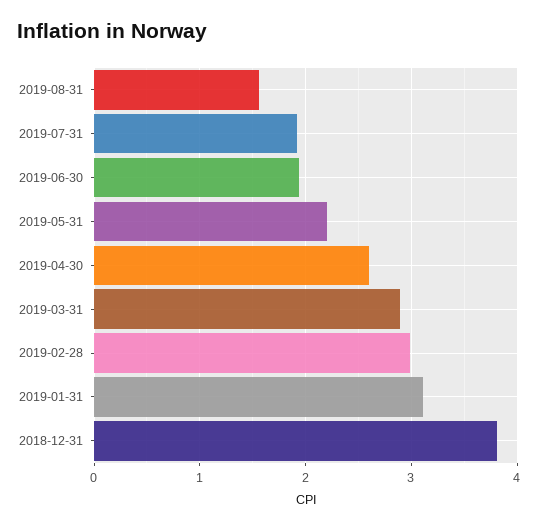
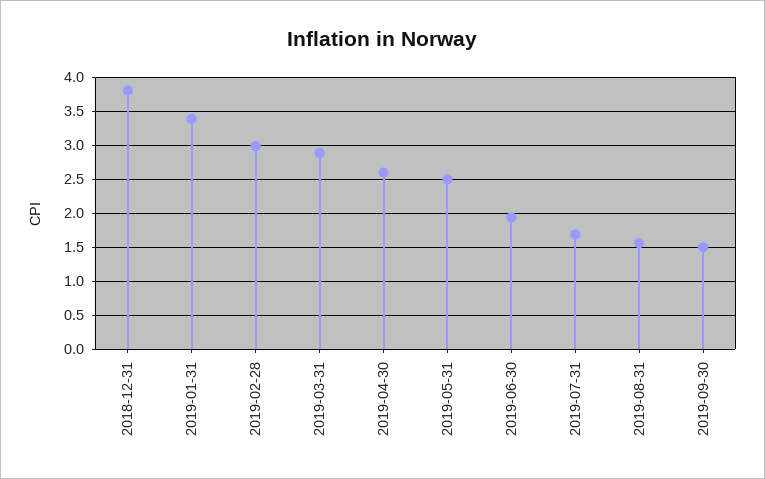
2019-07-31: 1.9 -> 1.7
2019-05-31: 2.2 -> 2.5
2019-01-31: 3.1 -> 3.4
2019-09-30: none -> 1.5

